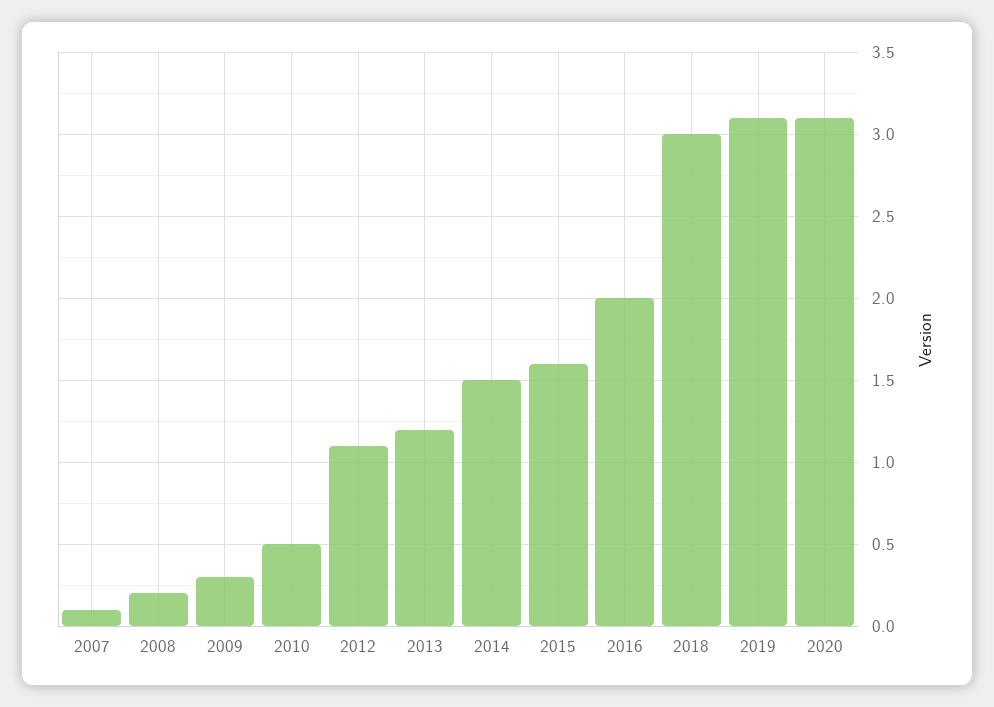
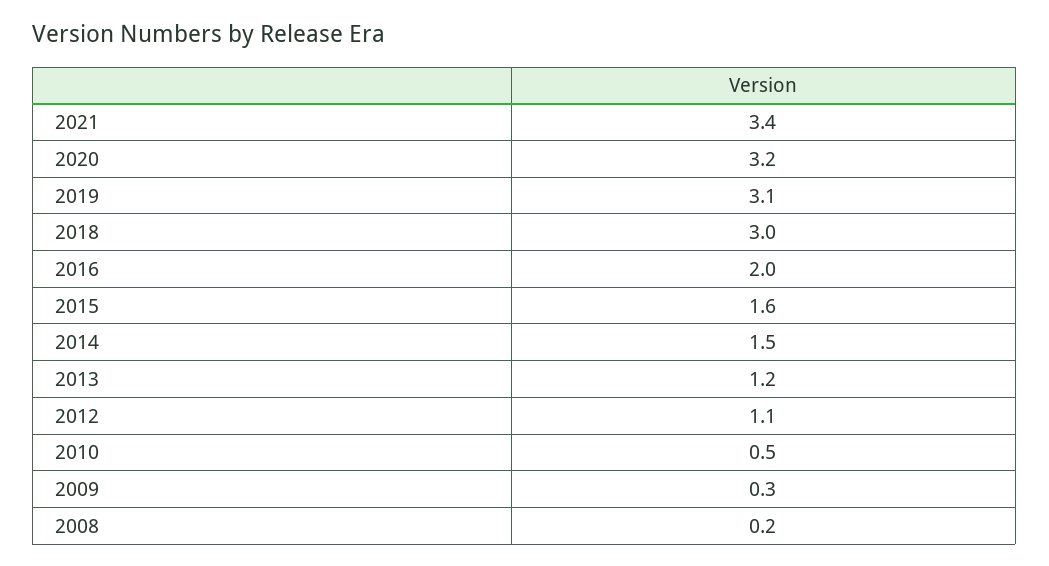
2007: 0.1 -> none
2020: 3.1 -> 3.2
2021: none -> 3.4

